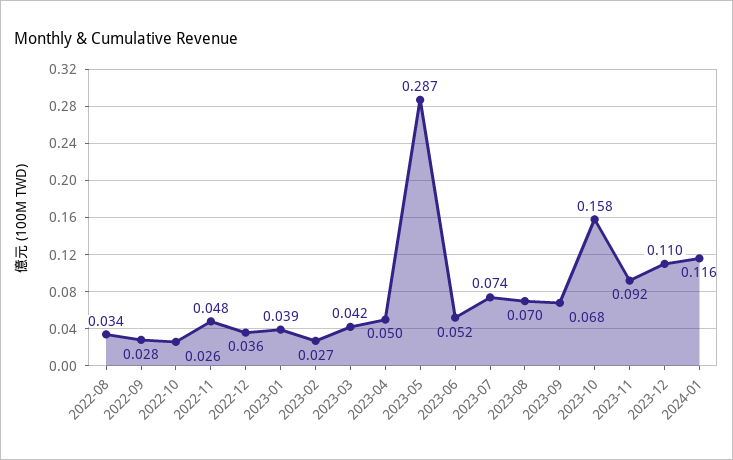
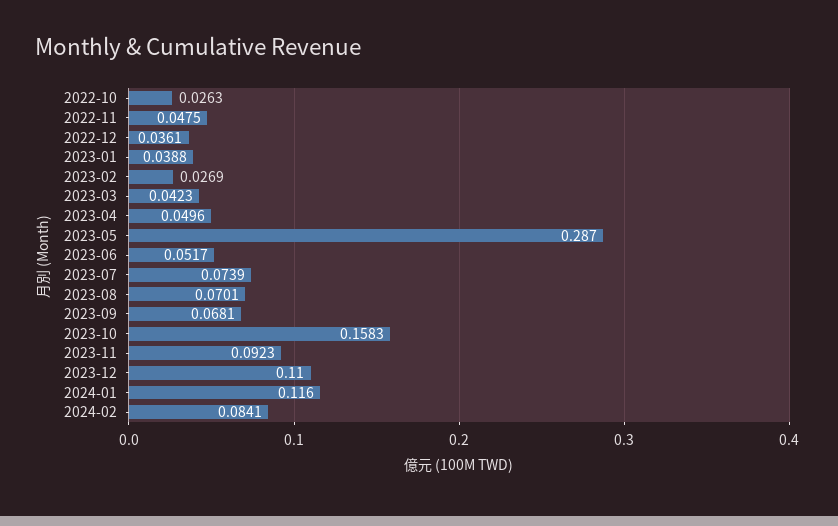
2022-08: 0.034 -> none
2022-09: 0.028 -> none
2024-02: none -> 0.0841

